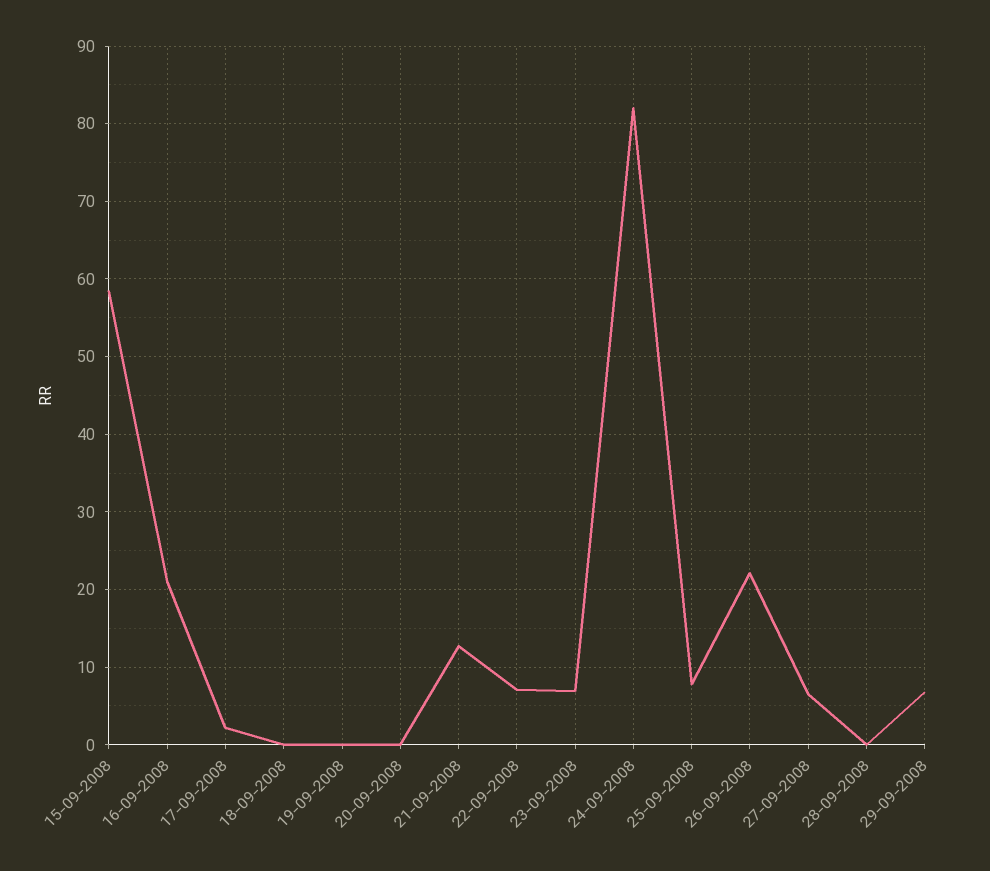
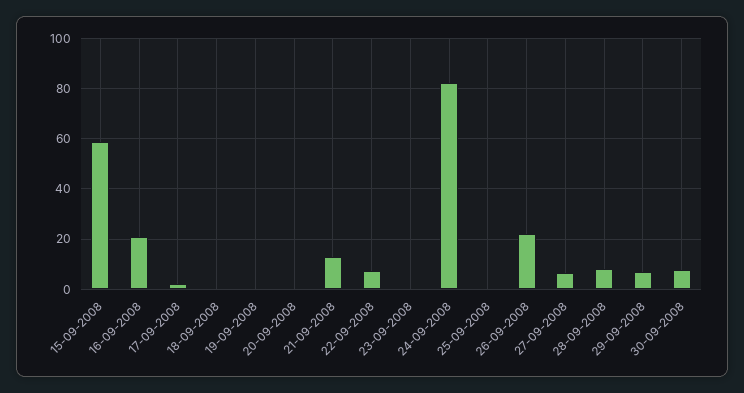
23-09-2008: 7 -> 0
25-09-2008: 8 -> 0
28-09-2008: 0 -> 7.5
30-09-2008: none -> 7.5

